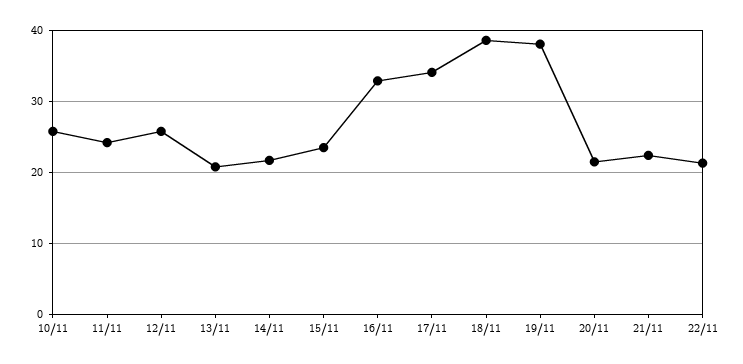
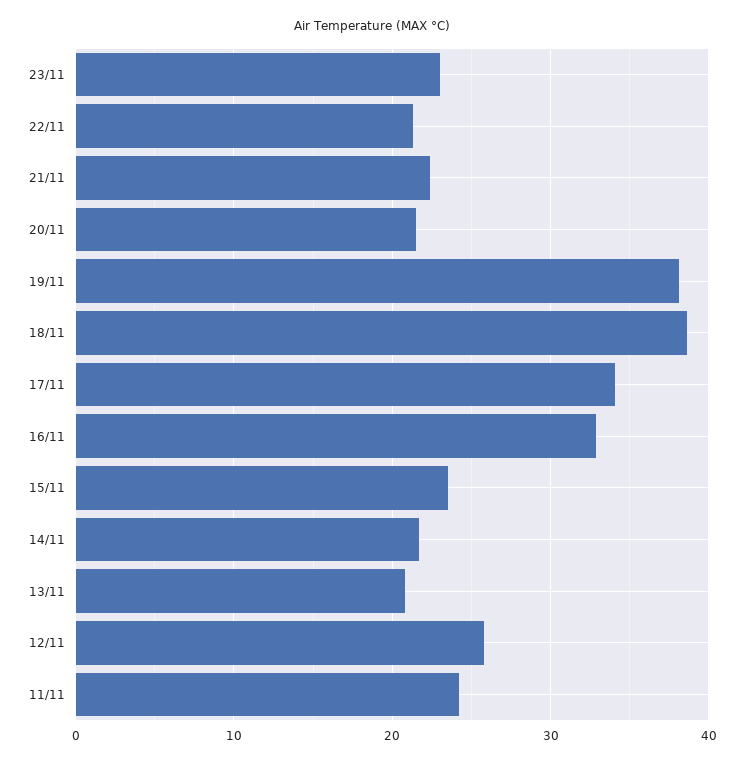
10/11: 26 -> none
23/11: none -> 23

